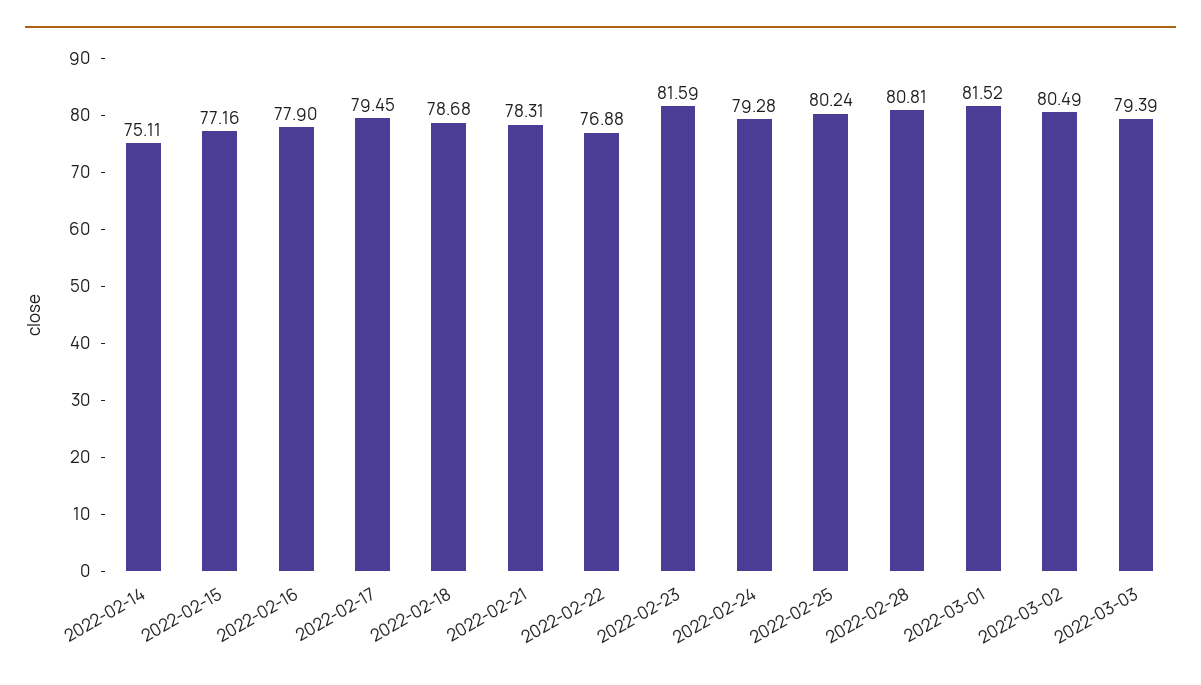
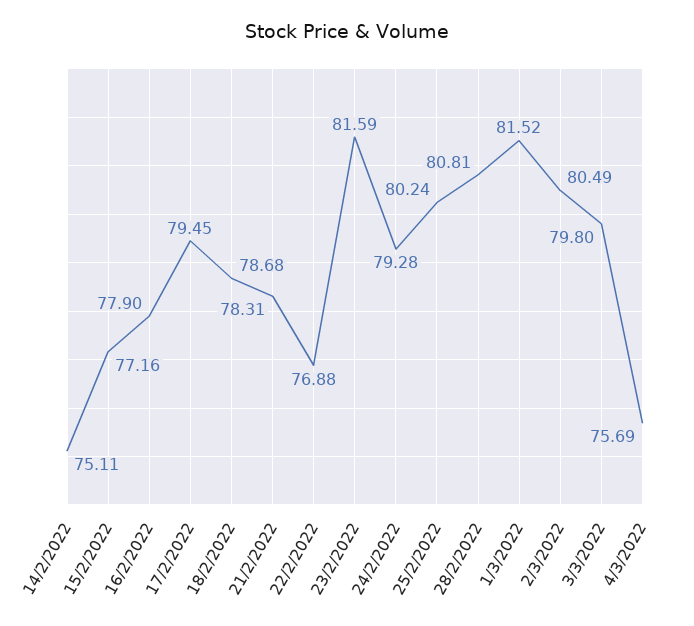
2022-03-03: 79.39 -> 79.8
4/3/2022: none -> 75.69

